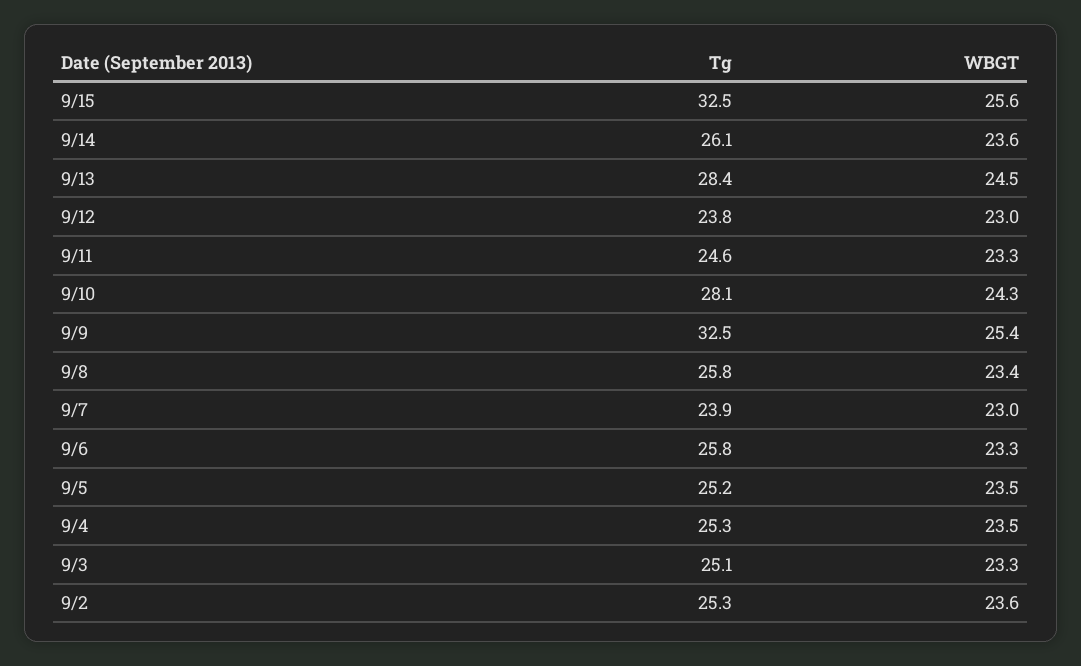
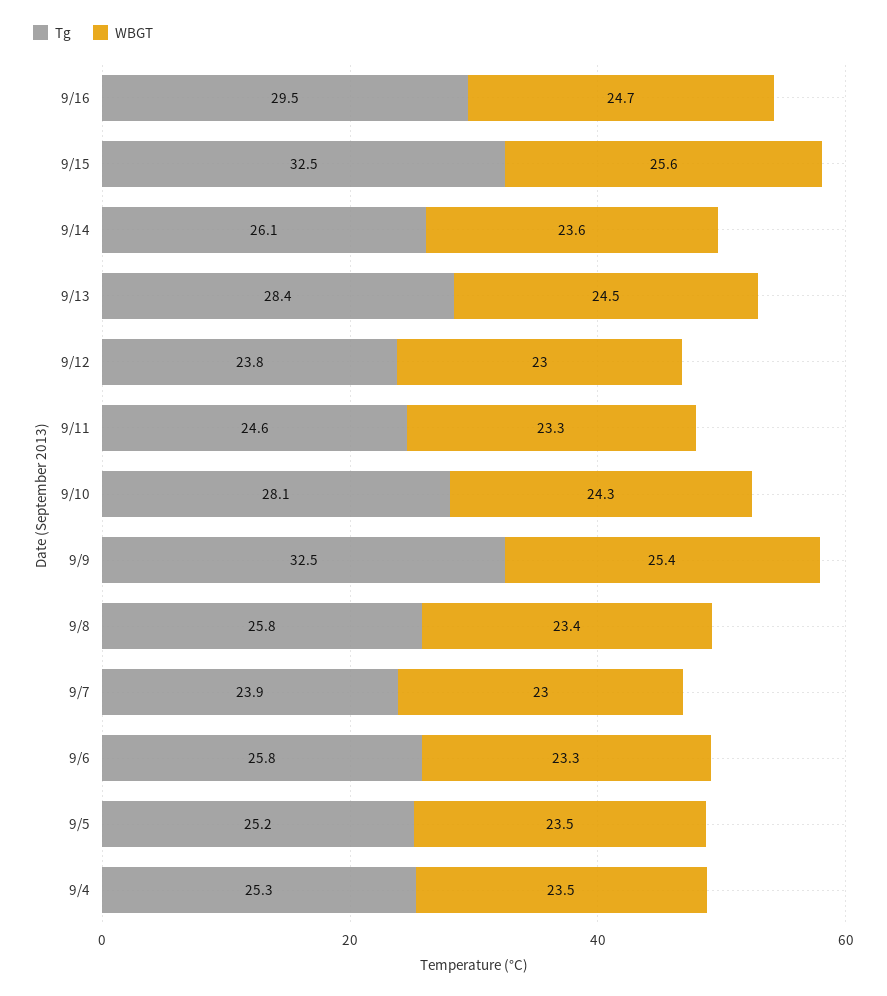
Tg, 9/3: 25.1 -> none
WBGT, 9/3: 23.3 -> none
Tg, 9/2: 25.3 -> none
WBGT, 9/2: 23.6 -> none
Tg, 9/16: none -> 29.5
WBGT, 9/16: none -> 24.7

